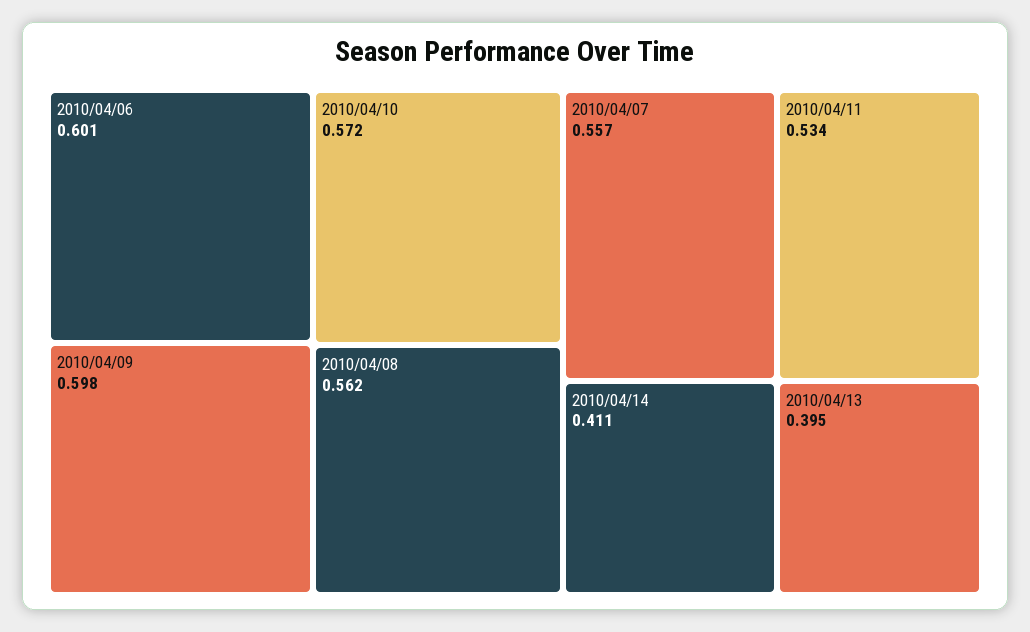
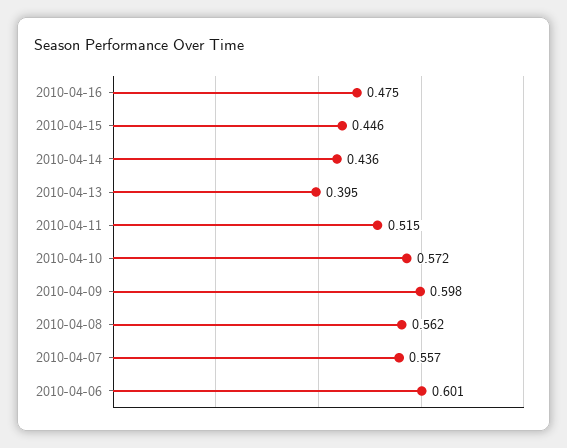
2010/04/11: 0.534 -> 0.515
2010/04/14: 0.411 -> 0.436
2010-04-16: none -> 0.475
2010-04-15: none -> 0.446

